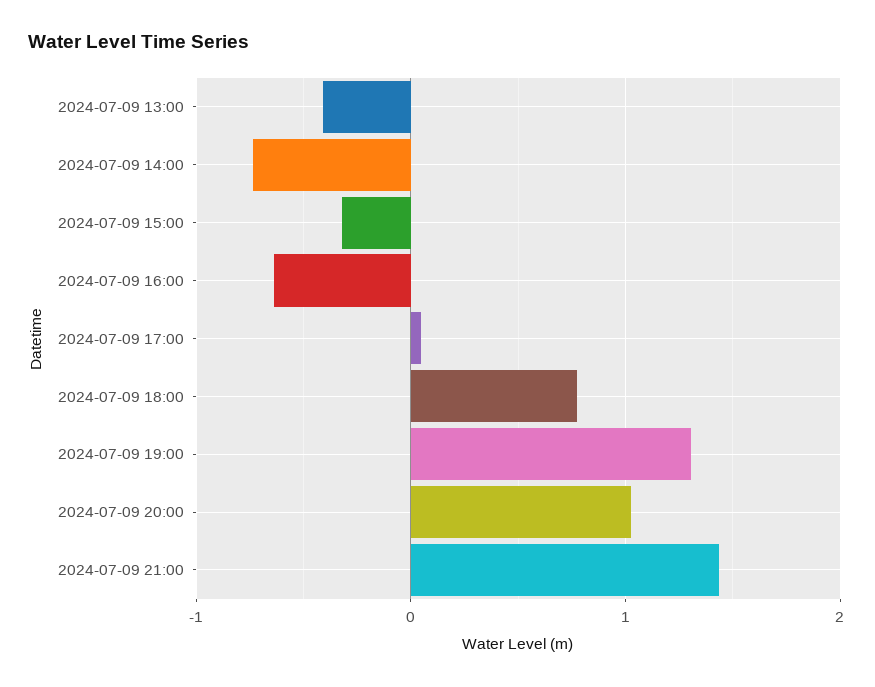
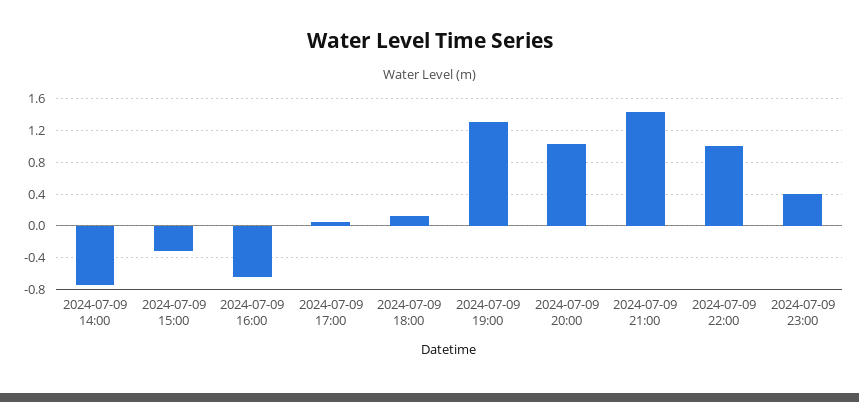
2024-07-09 13:00: -0.4 -> none
2024-07-09 18:00: 0.8 -> 0.1
2024-07-09 22:00: none -> 1
2024-07-09 23:00: none -> 0.4

